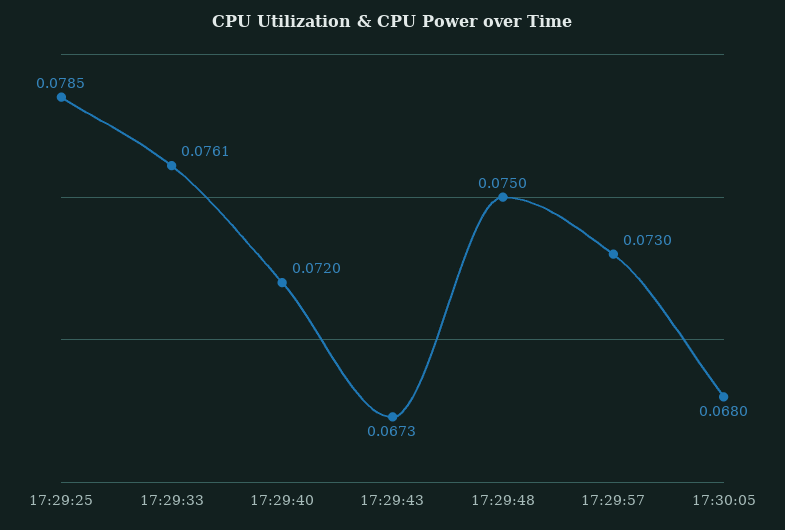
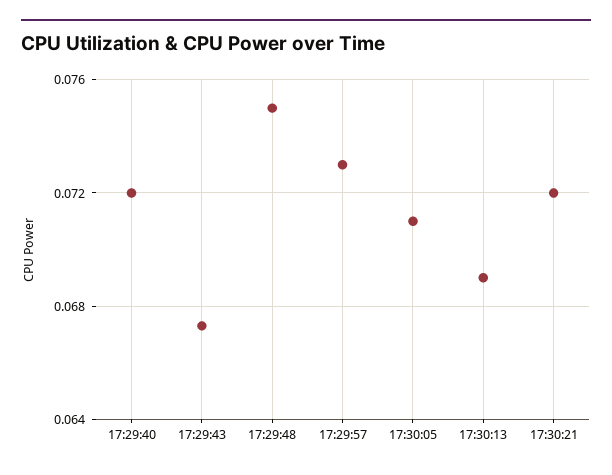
17:29:25: 0.0785 -> none
17:29:33: 0.0761 -> none
17:30:05: 0.068 -> 0.071
17:30:13: none -> 0.069
17:30:21: none -> 0.072

